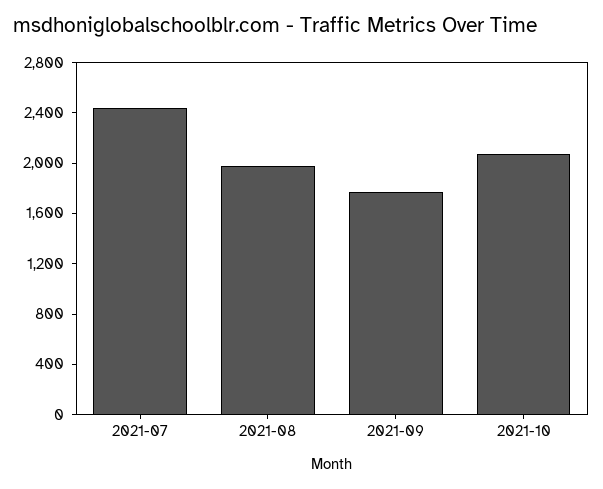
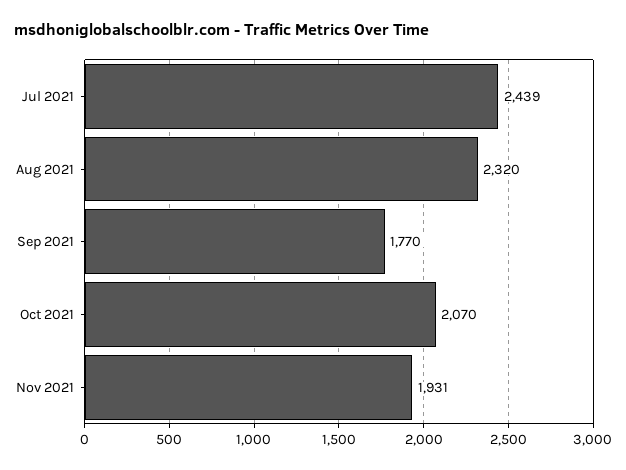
2021-08: 2000 -> 2320
Nov 2021: none -> 1931

